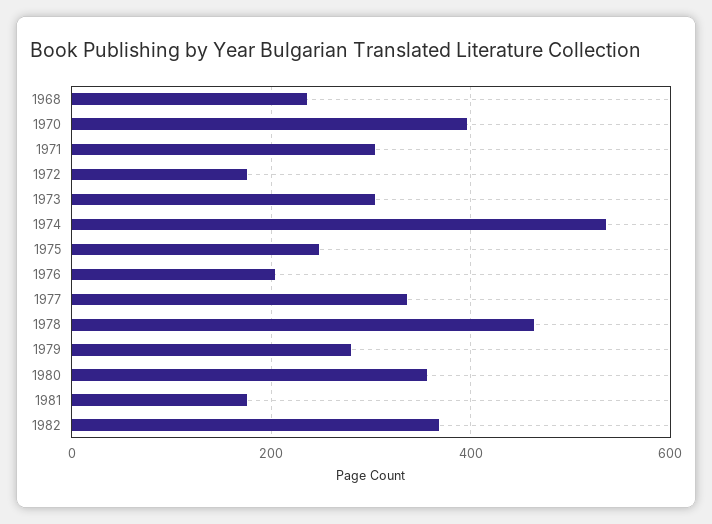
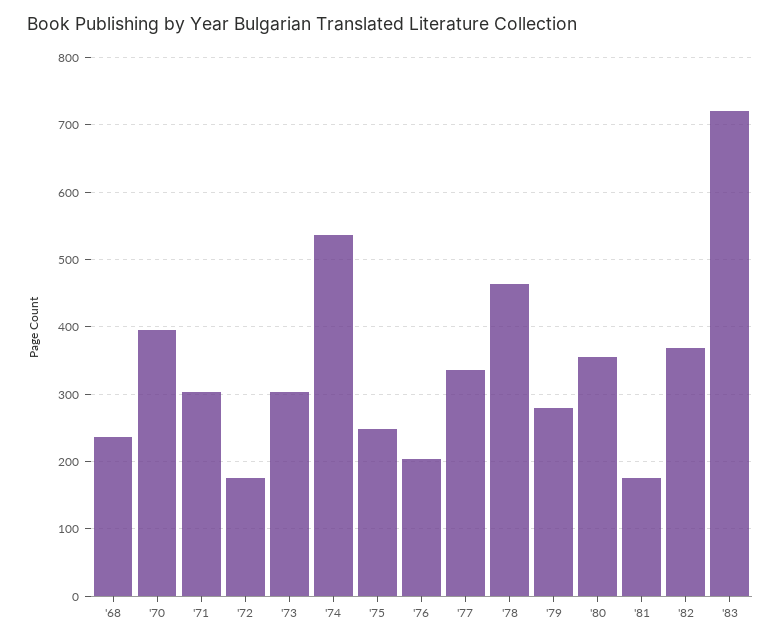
'83: none -> 720

